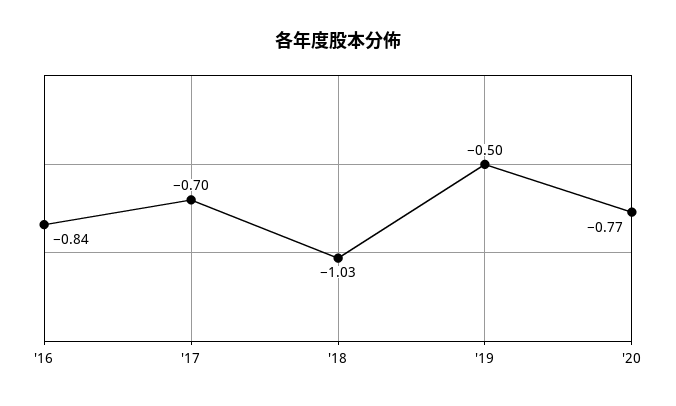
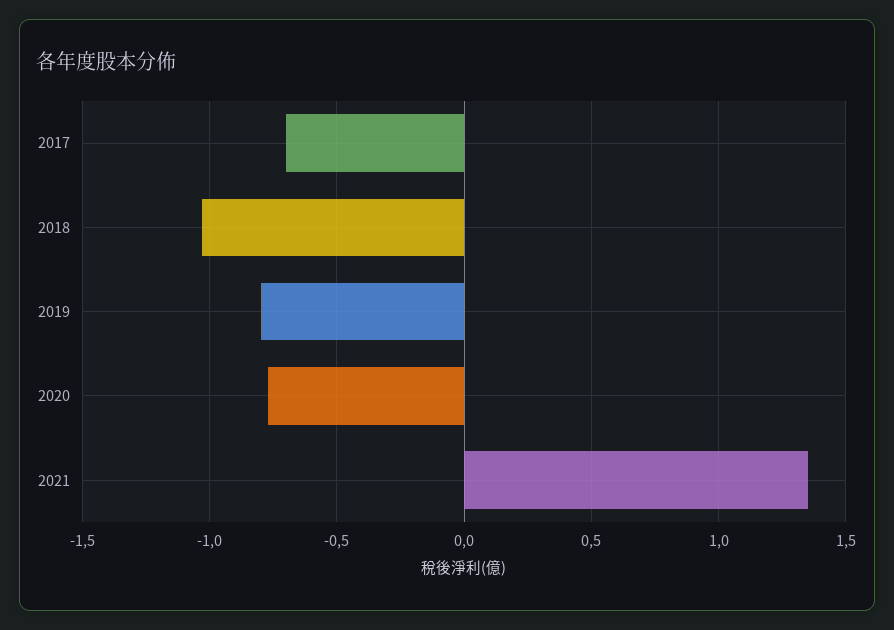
'16: -0.84 -> none
'19: -0.5 -> -0.8
2021: none -> 1.35

